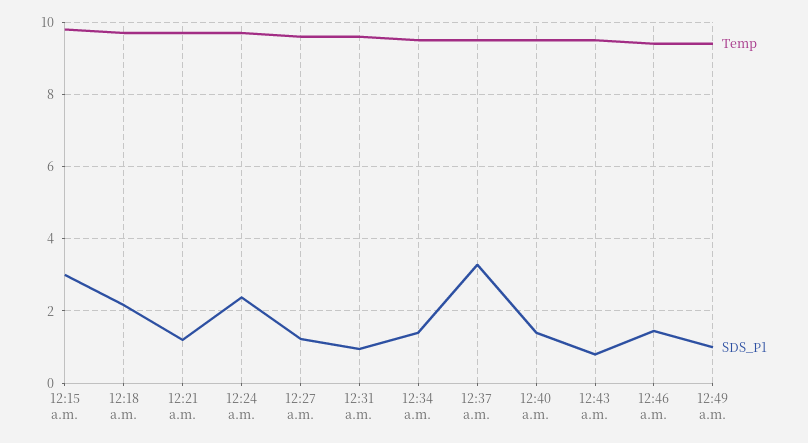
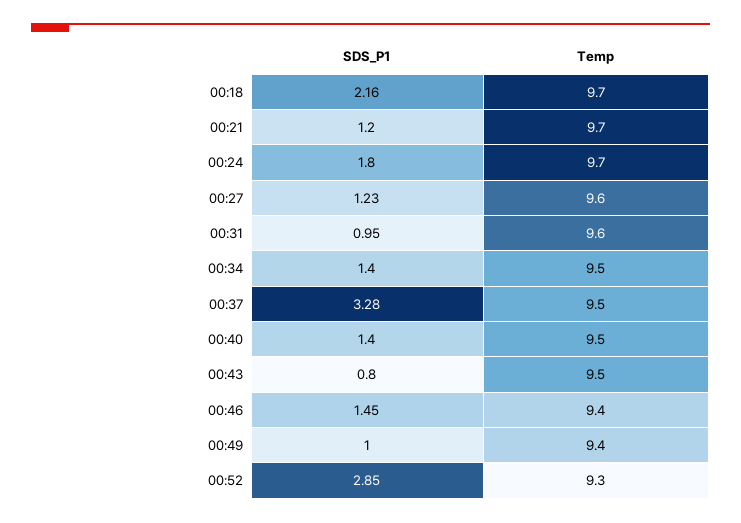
Temp, 12:15 a.m.: 9.8 -> none
SDS_P1, 12:15 a.m.: 3 -> none
SDS_P1, 12:24 a.m.: 2.4 -> 1.8
SDS_P1, 00:52: none -> 2.85
Temp, 00:52: none -> 9.3

